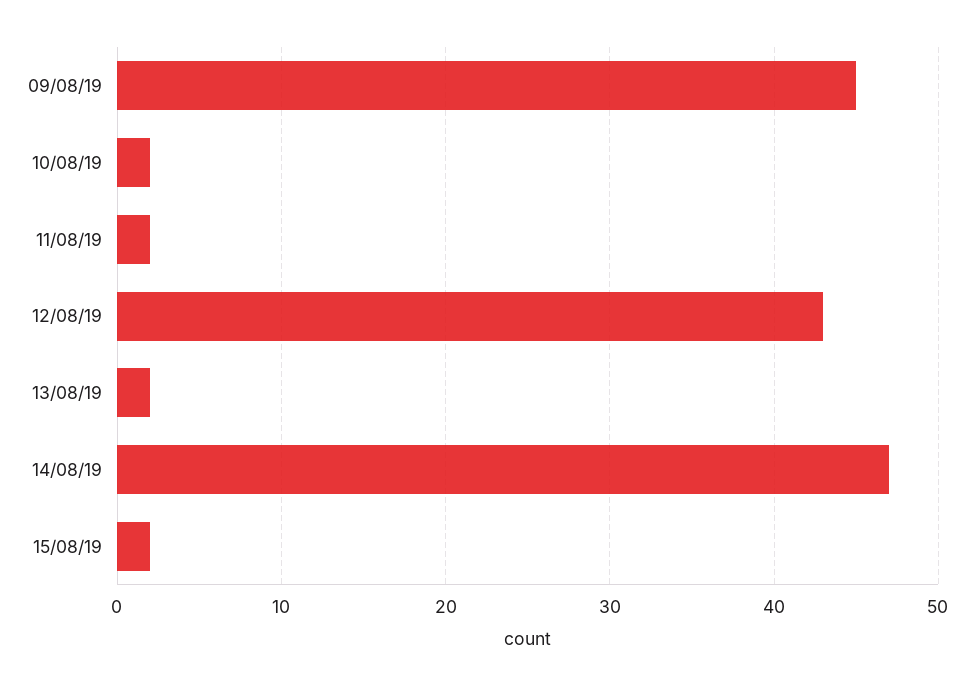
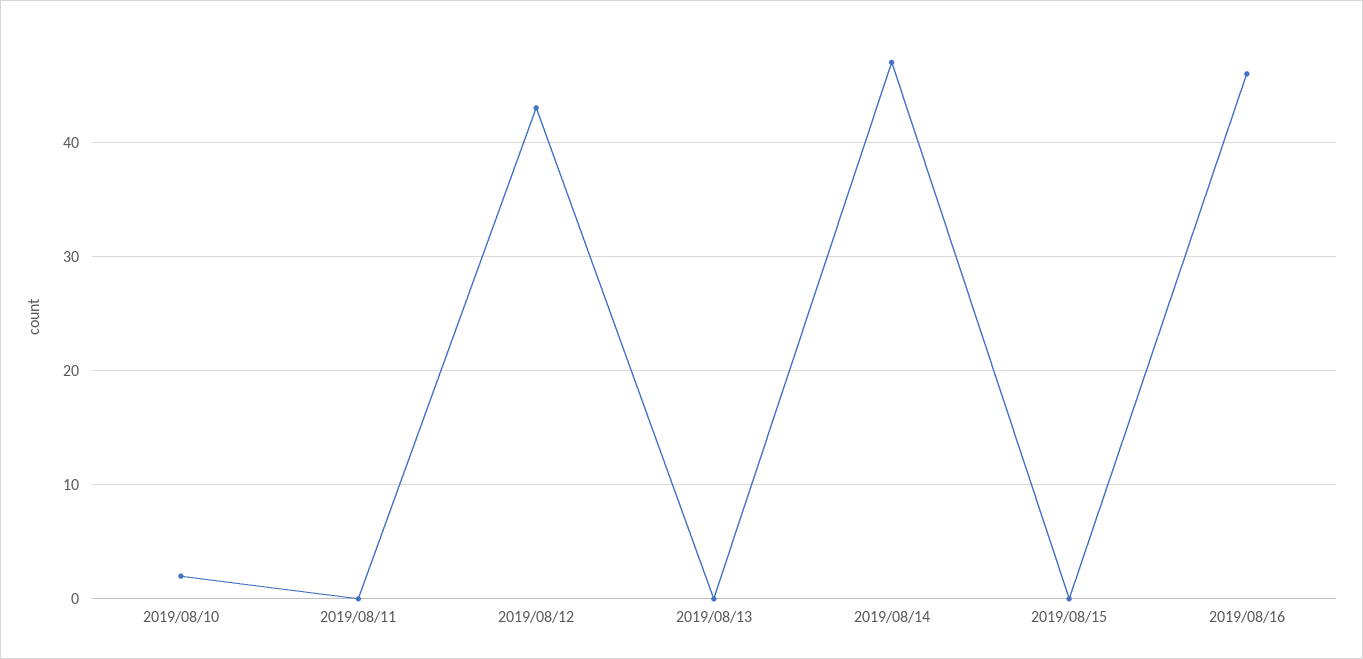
09/08/19: 45 -> none
11/08/19: 2 -> 0
13/08/19: 2 -> 0
15/08/19: 2 -> 0
2019/08/16: none -> 46

